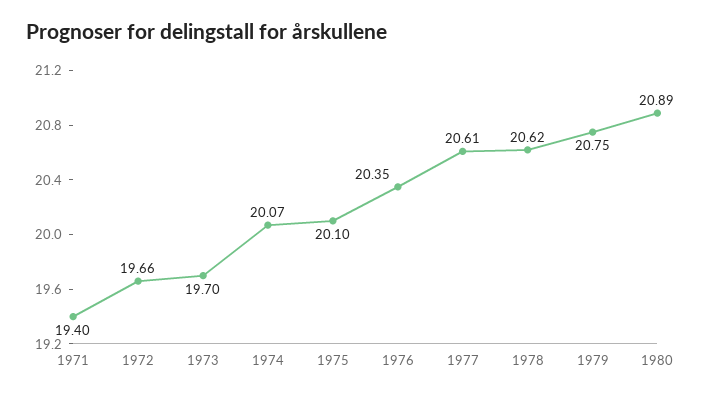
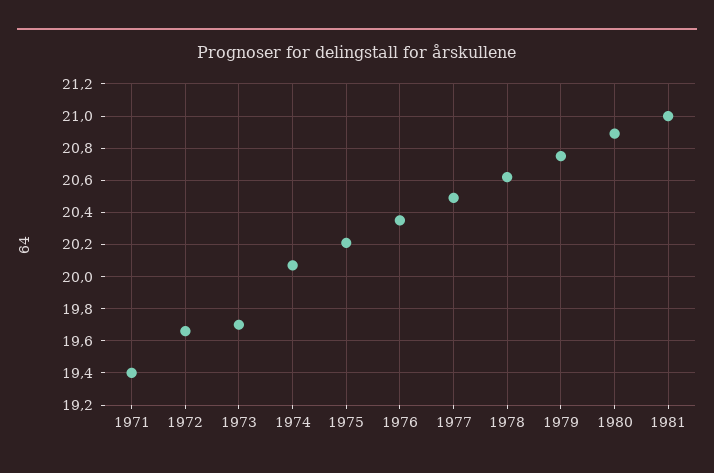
1975: 20.1 -> 20.2
1977: 20.61 -> 20.5
1981: none -> 21

